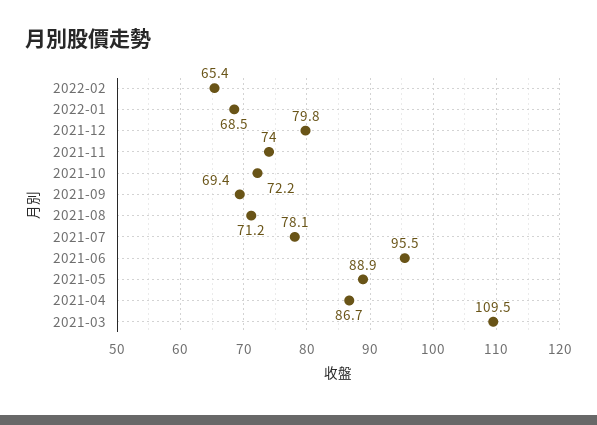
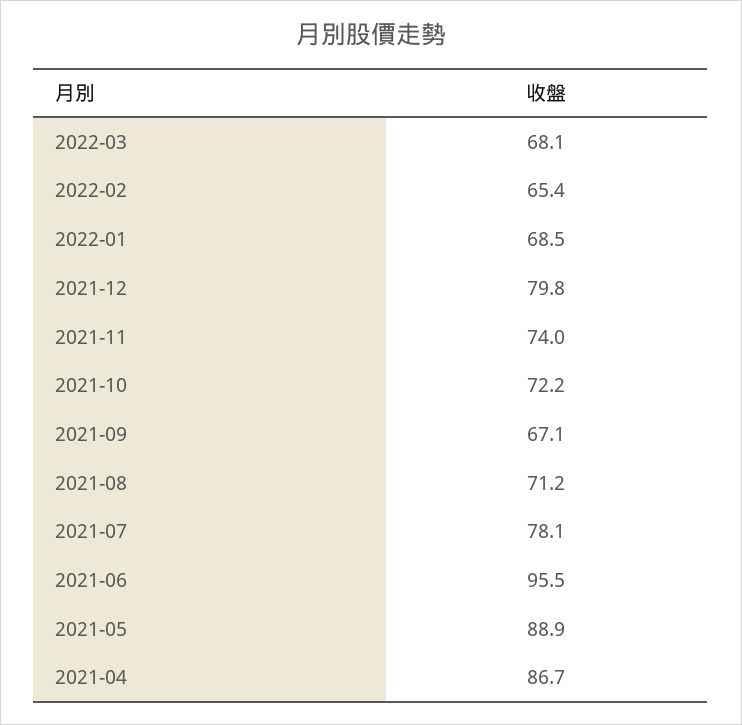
2021-09: 69.4 -> 67.1
2021-03: 109.5 -> none
2022-03: none -> 68.1

